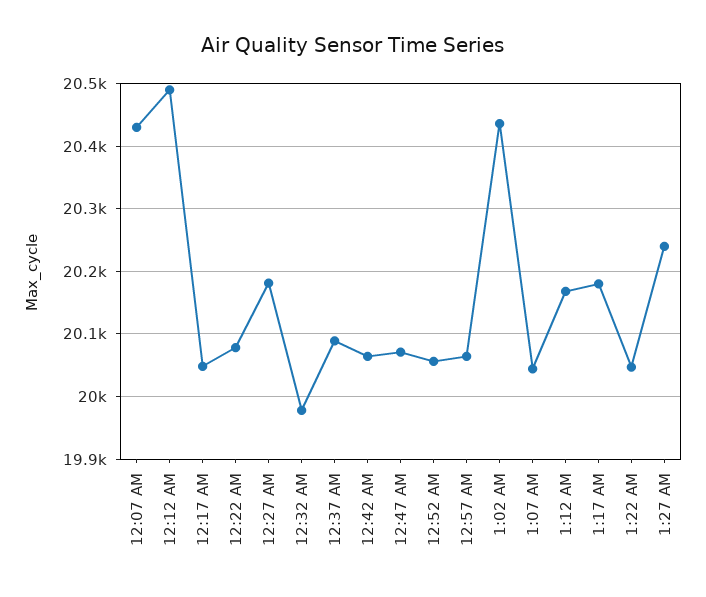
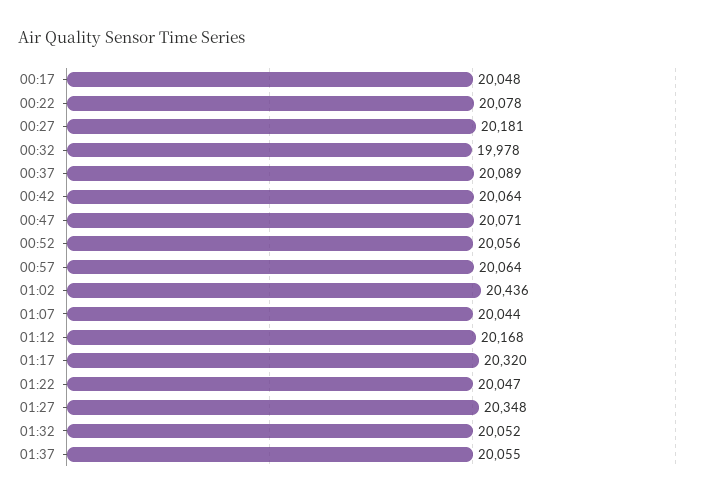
12:07 AM: 20430 -> none
12:12 AM: 20490 -> none
1:17 AM: 20180 -> 20320
1:27 AM: 20240 -> 20348
01:32: none -> 20052
01:37: none -> 20055

